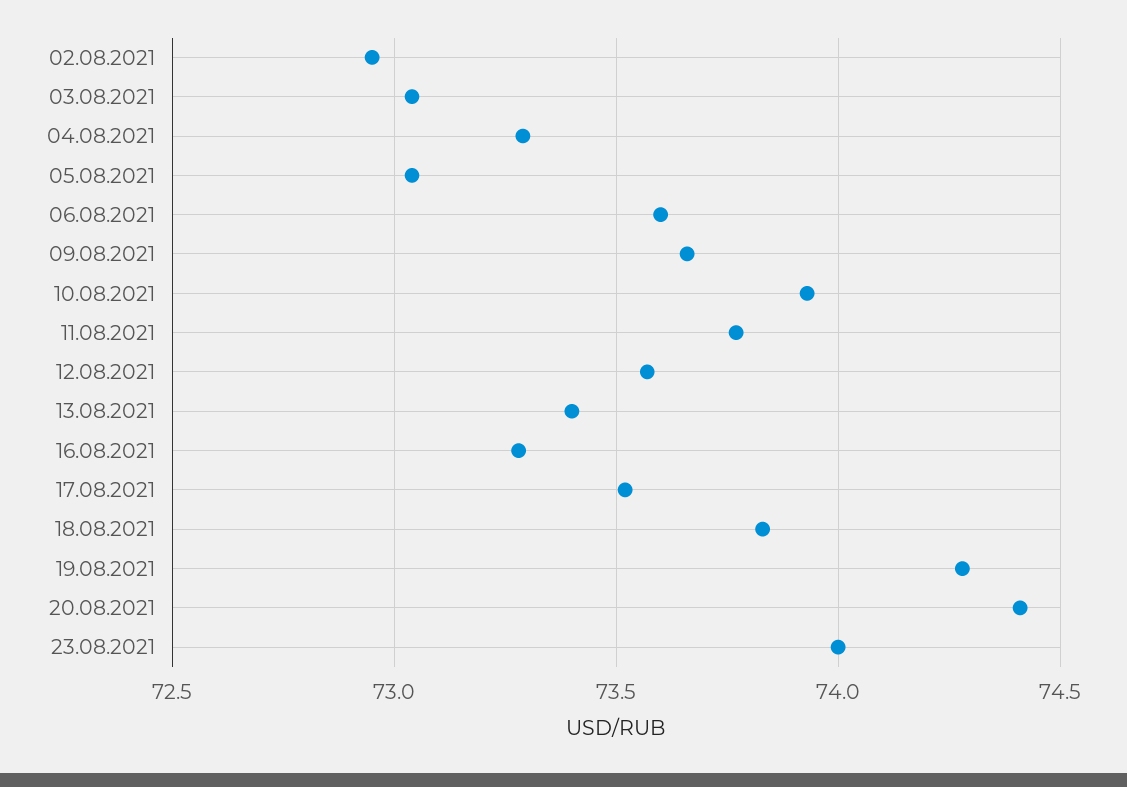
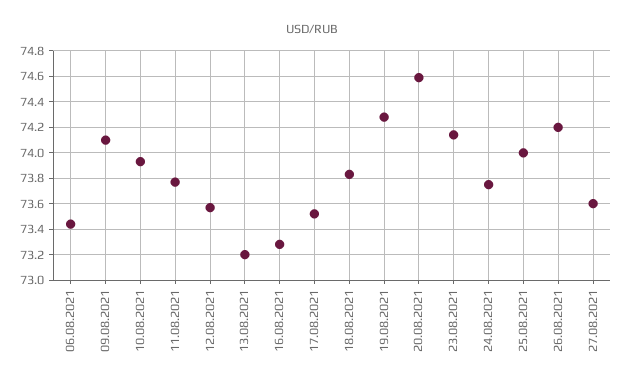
02.08.2021: 72.95 -> none
03.08.2021: 73.05 -> none
04.08.2021: 73.3 -> none
05.08.2021: 73.05 -> none
06.08.2021: 73.6 -> 73.45
09.08.2021: 73.65 -> 74.1
13.08.2021: 73.4 -> 73.2
20.08.2021: 74.4 -> 74.6
23.08.2021: 74 -> 74.15
24.08.2021: none -> 73.75
25.08.2021: none -> 74
26.08.2021: none -> 74.2
27.08.2021: none -> 73.6

